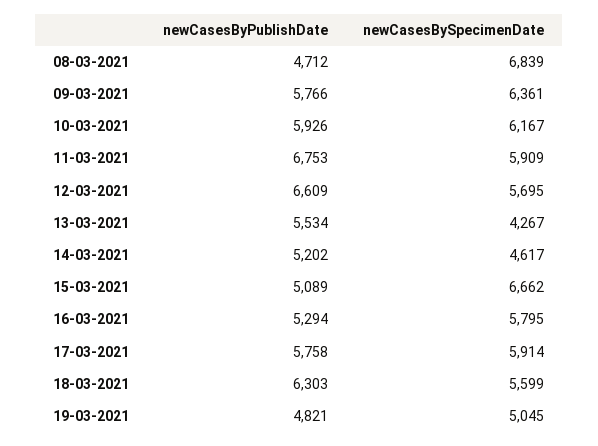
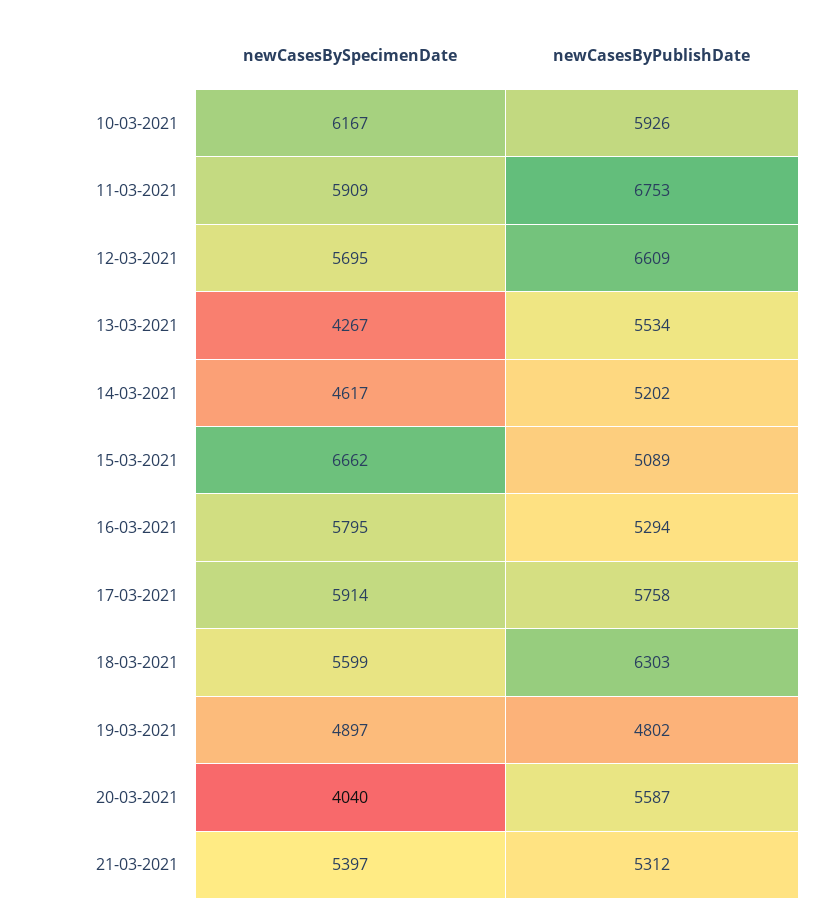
newCasesByPublishDate, 08-03-2021: 4712 -> none
newCasesBySpecimenDate, 08-03-2021: 6839 -> none
newCasesByPublishDate, 09-03-2021: 5766 -> none
newCasesBySpecimenDate, 09-03-2021: 6361 -> none
newCasesByPublishDate, 19-03-2021: 4821 -> 4802
newCasesBySpecimenDate, 19-03-2021: 5045 -> 4897
newCasesBySpecimenDate, 20-03-2021: none -> 4040
newCasesByPublishDate, 20-03-2021: none -> 5587
newCasesBySpecimenDate, 21-03-2021: none -> 5397
newCasesByPublishDate, 21-03-2021: none -> 5312

